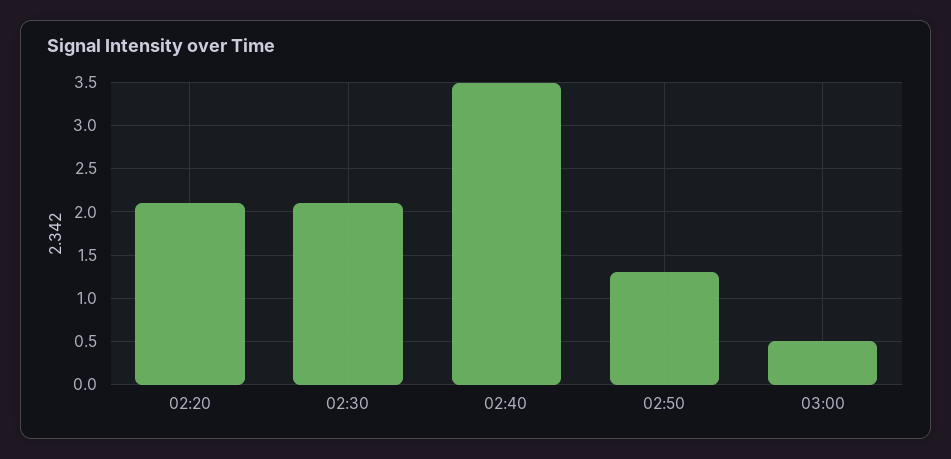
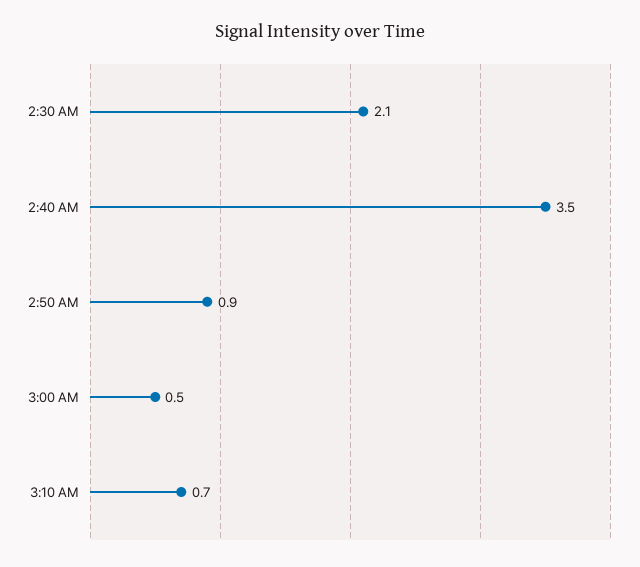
02:20: 2.1 -> none
02:50: 1.3 -> 0.9
3:10 AM: none -> 0.7

